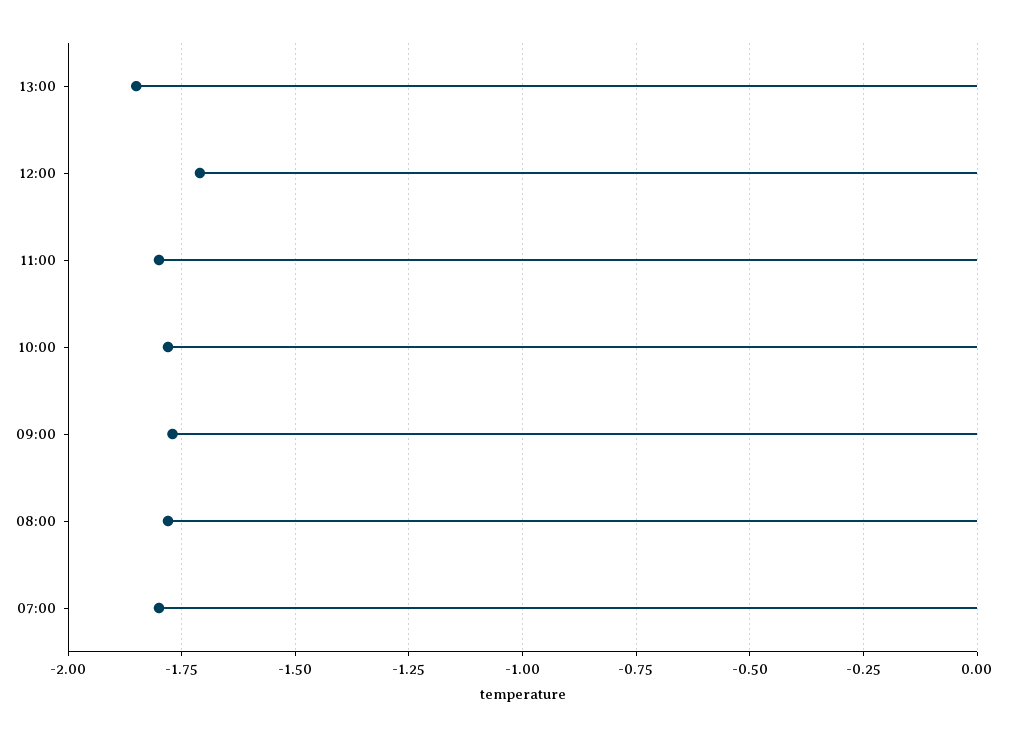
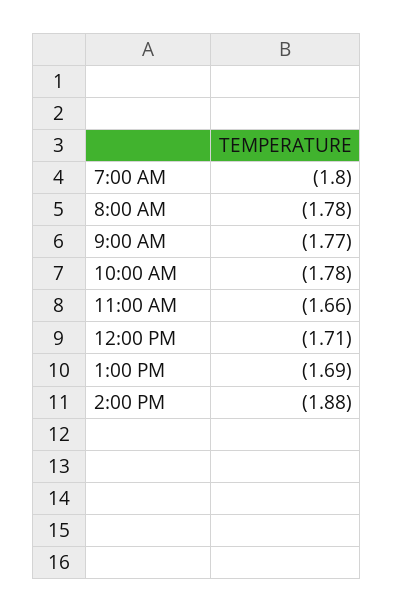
13:00: -1.85 -> -1.69
11:00: -1.8 -> -1.66
2:00 PM: none -> -1.88

